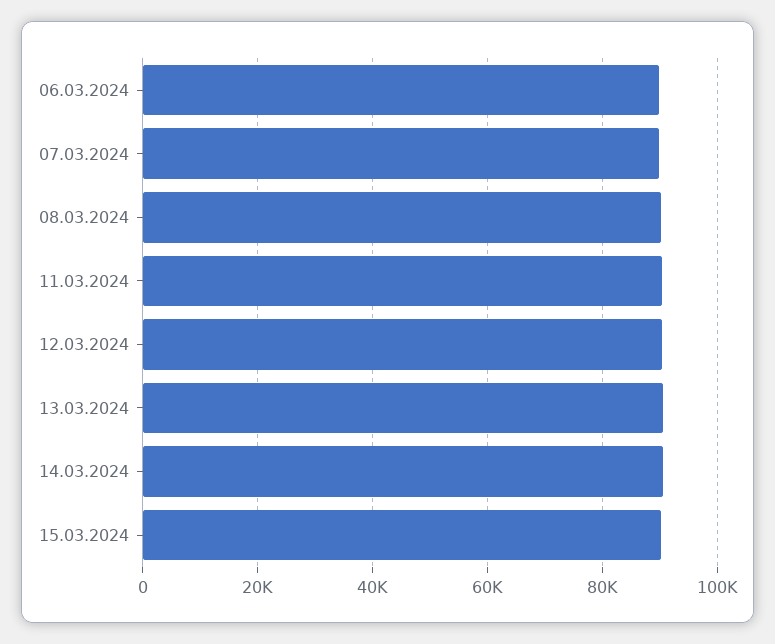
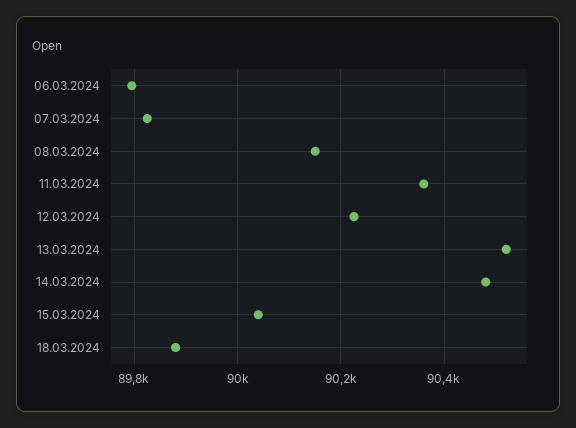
18.03.2024: none -> 89880

